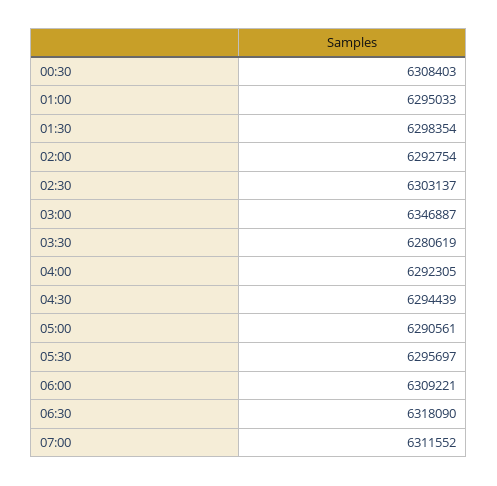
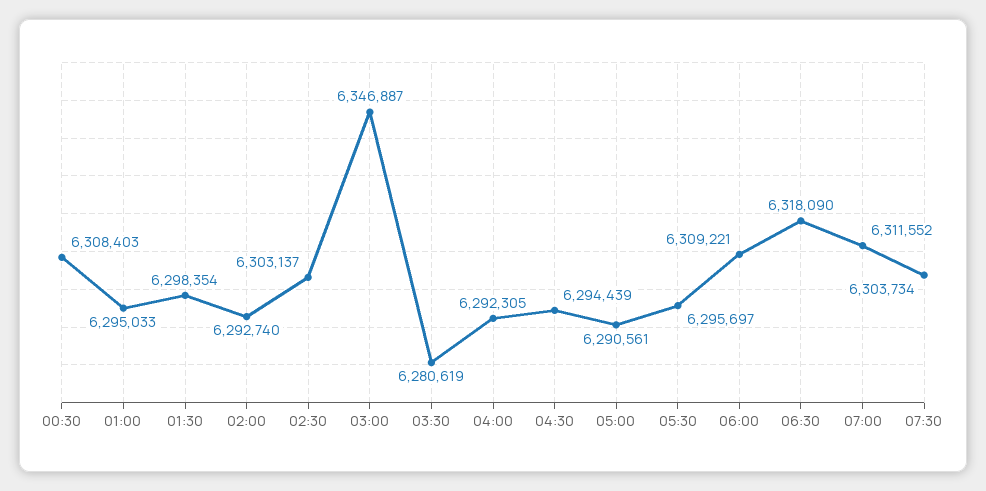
02:00: 6292754 -> 6292740
07:30: none -> 6303734

